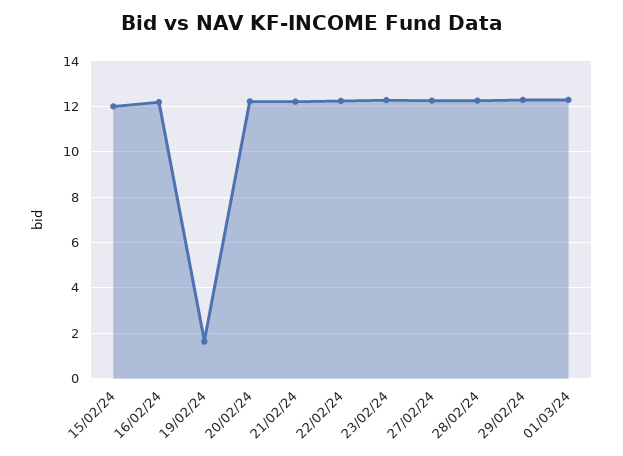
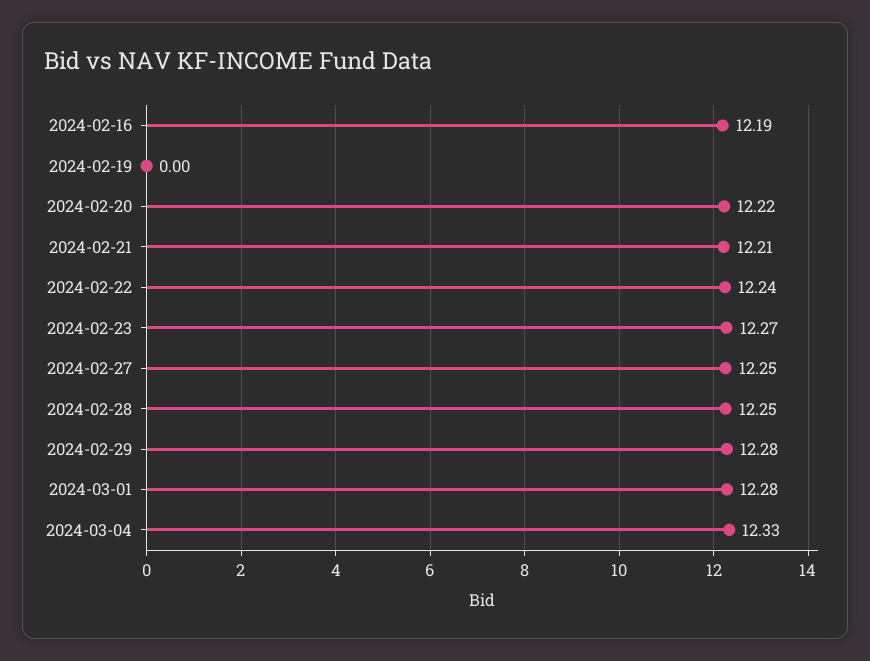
15/02/24: 12 -> none
19/02/24: 1.5 -> 0
2024-03-04: none -> 12.33

